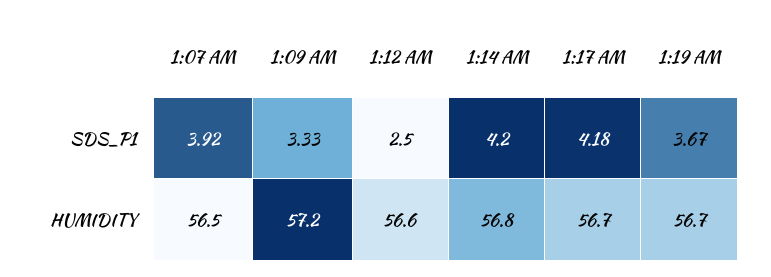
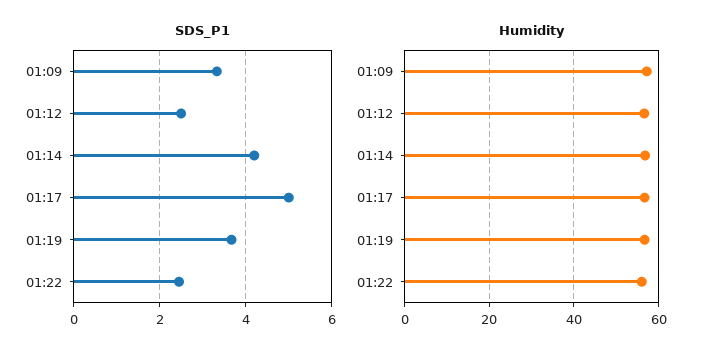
SDS_P1, 1:07 AM: 3.92 -> none
SDS_P1, 1:17 AM: 4.18 -> 5
HUMIDITY, 1:07 AM: 56.5 -> none
SDS_P1, 01:22: none -> 2.4
HUMIDITY, 01:22: none -> 56

